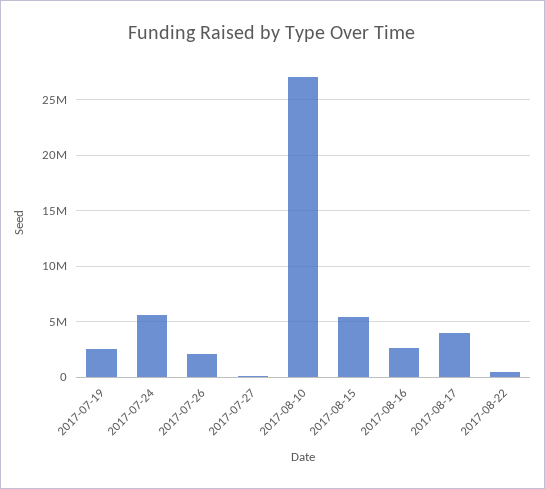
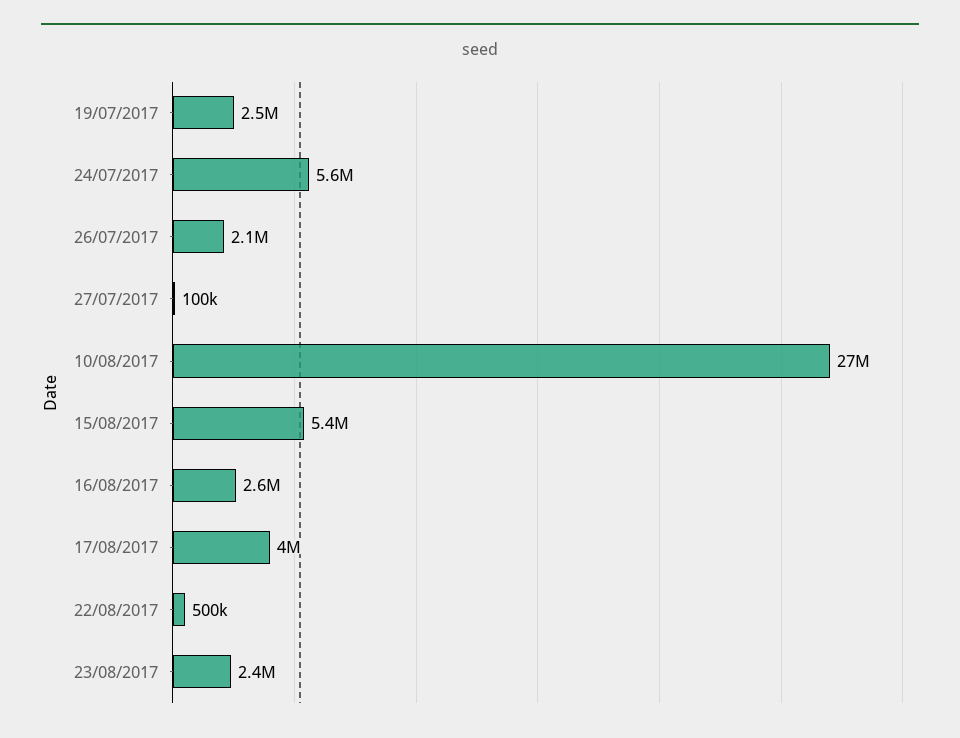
23/08/2017: none -> 2400000

